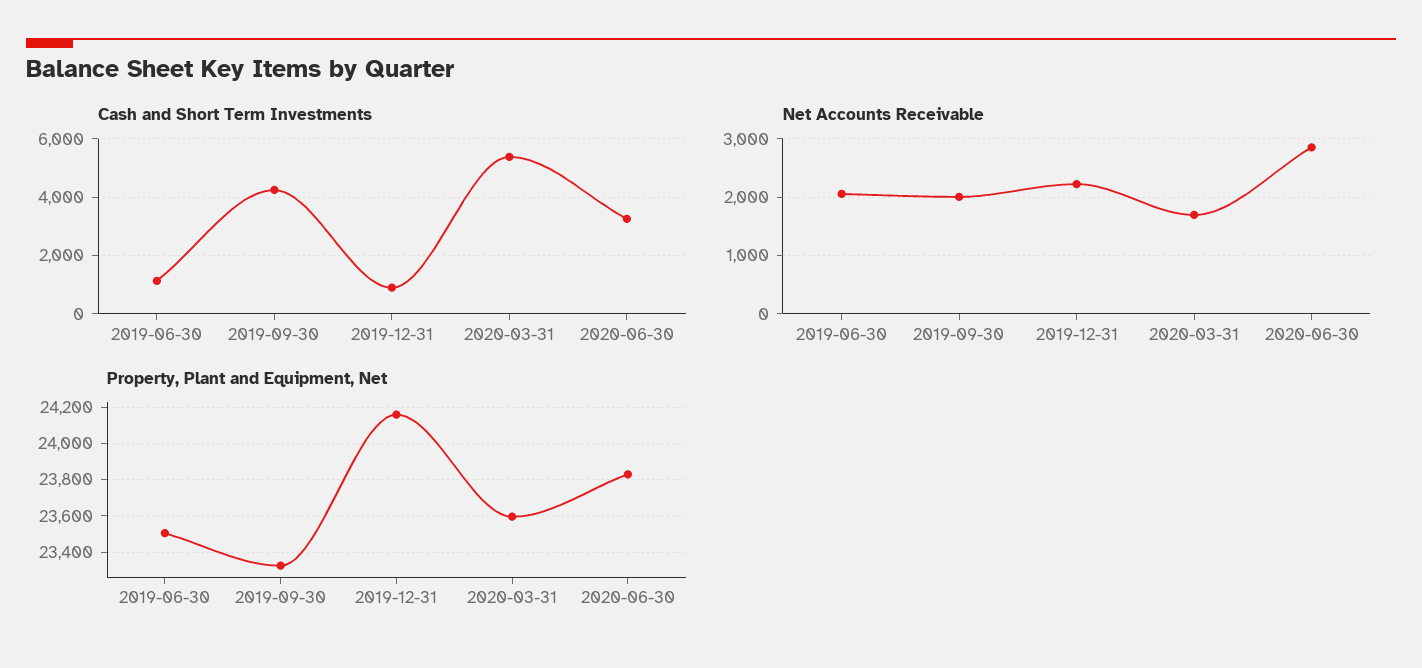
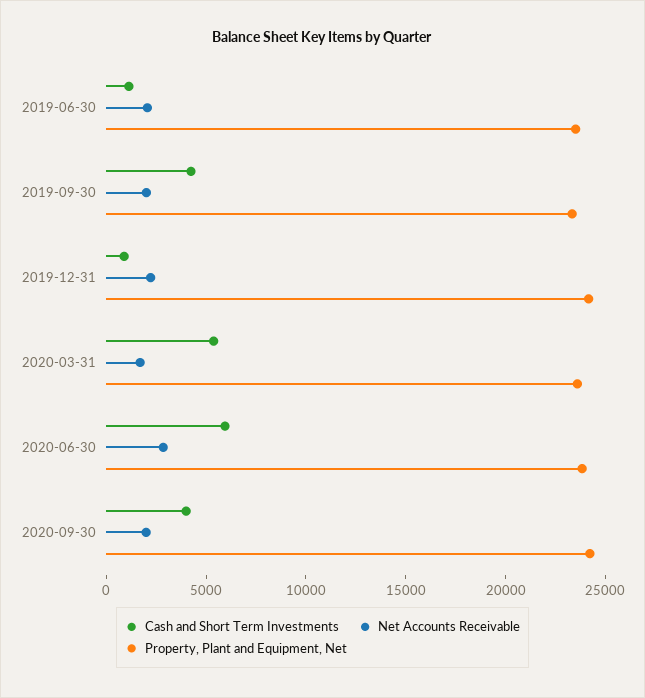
Cash and Short Term Investments, 2020-06-30: 3250 -> 6000
Cash and Short Term Investments, 2020-09-30: none -> 4000
Net Accounts Receivable, 2020-09-30: none -> 2000
Property, Plant and Equipment, Net, 2020-09-30: none -> 24000

